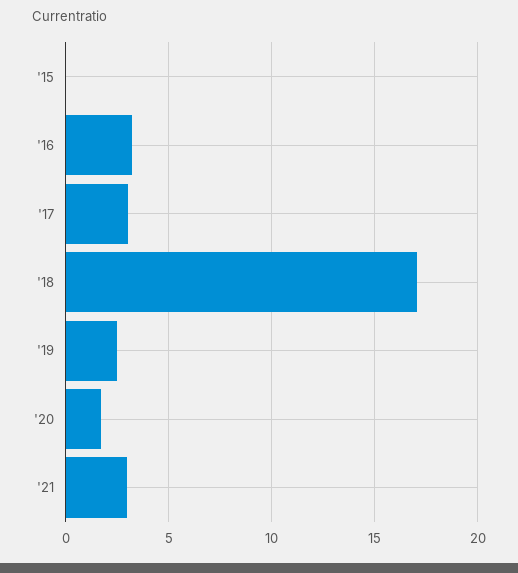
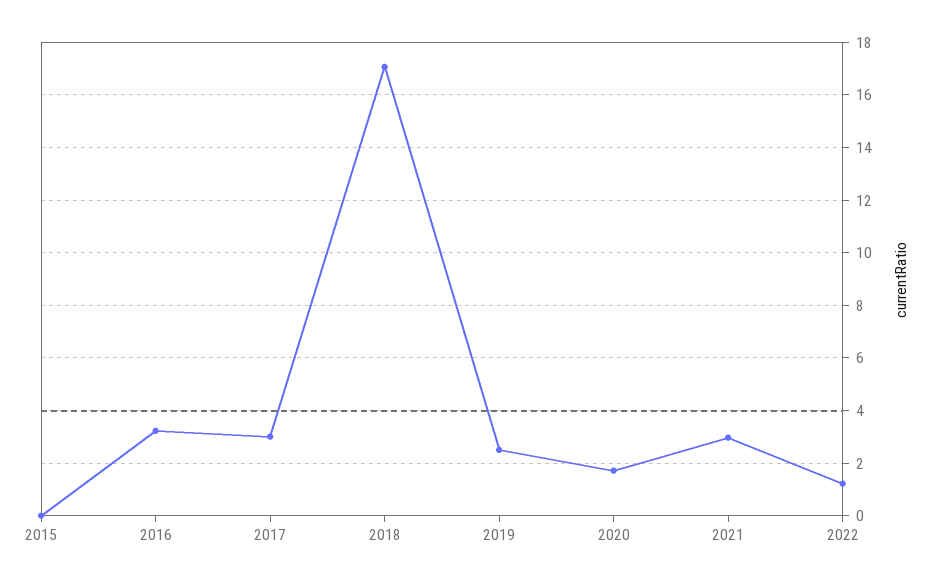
2022: none -> 1.25

